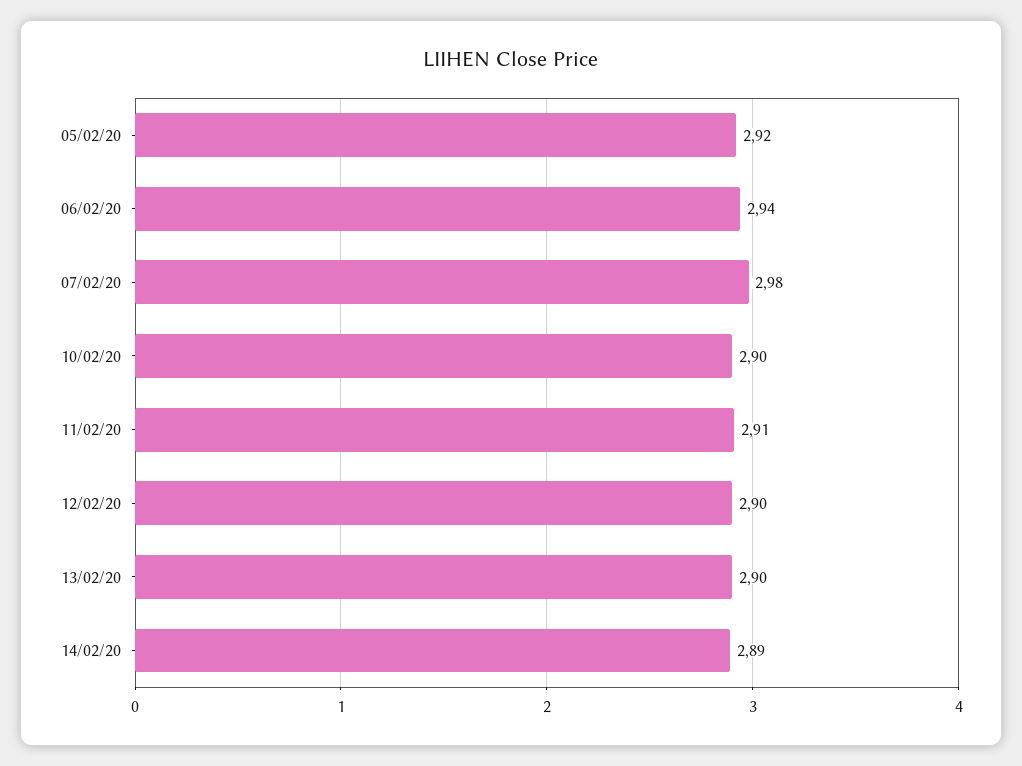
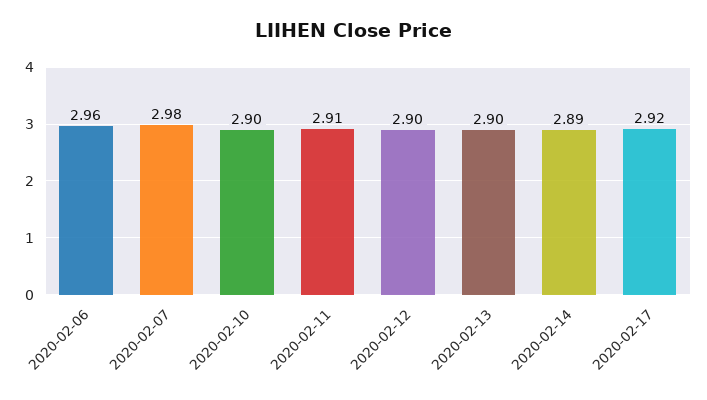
05/02/20: 2.92 -> none
06/02/20: 2.94 -> 2.96
2020-02-17: none -> 2.92

